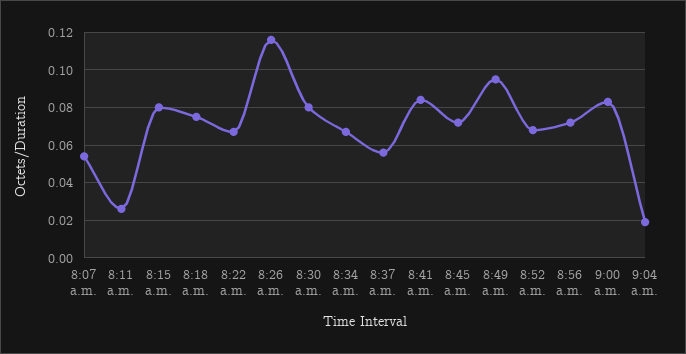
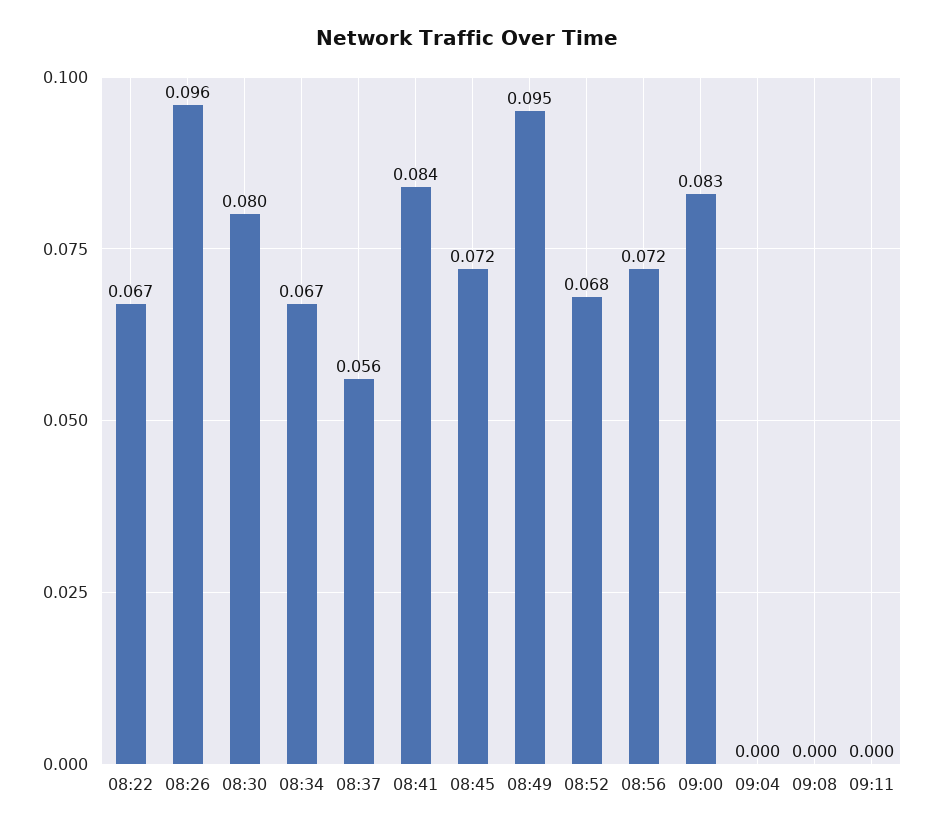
8:07 a.m.: 0.055 -> none
8:11 a.m.: 0.025 -> none
8:15 a.m.: 0.08 -> none
8:18 a.m.: 0.075 -> none
8:26 a.m.: 0.115 -> 0.096
9:04 a.m.: 0.02 -> 0
09:08: none -> 0
09:11: none -> 0

